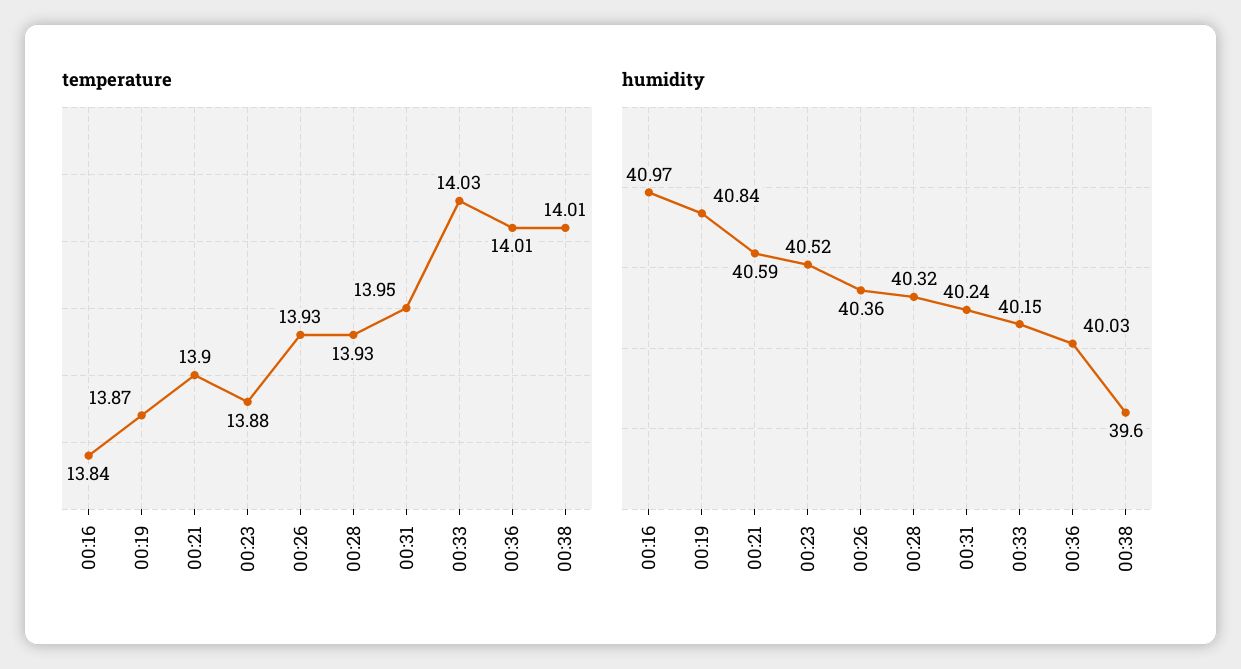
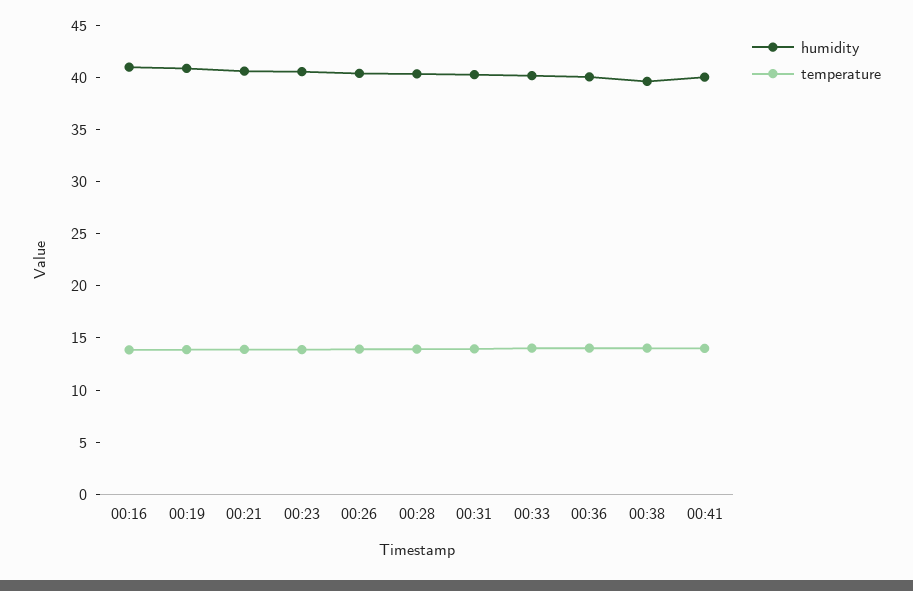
humidity, 00:41: none -> 40
temperature, 00:41: none -> 14

